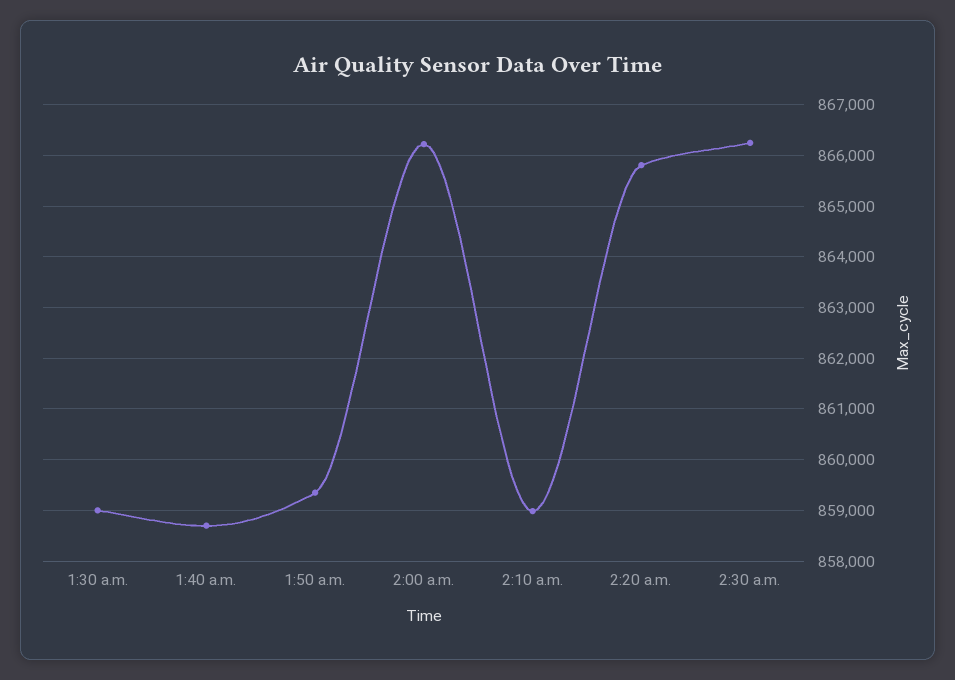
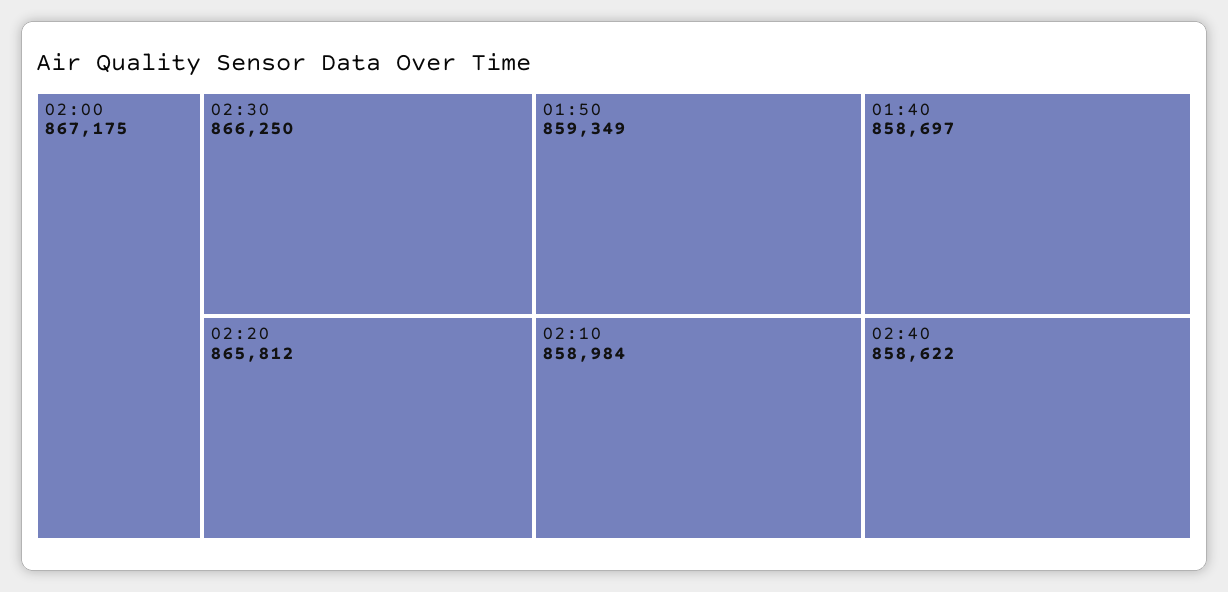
1:30 a.m.: 859000 -> none
2:00 a.m.: 866200 -> 867175
02:40: none -> 858622

